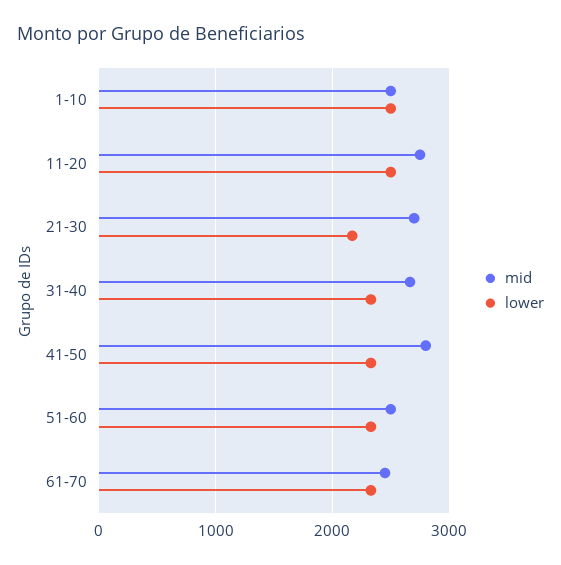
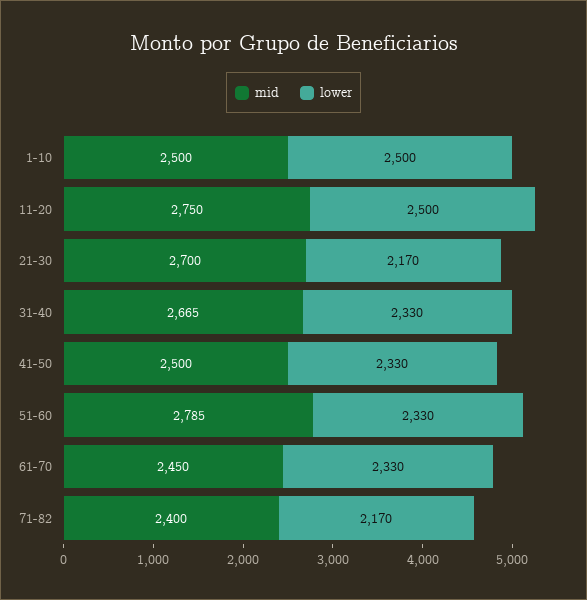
mid, 41-50: 2800 -> 2500
mid, 51-60: 2500 -> 2785
mid, 71-82: none -> 2400
lower, 71-82: none -> 2170

